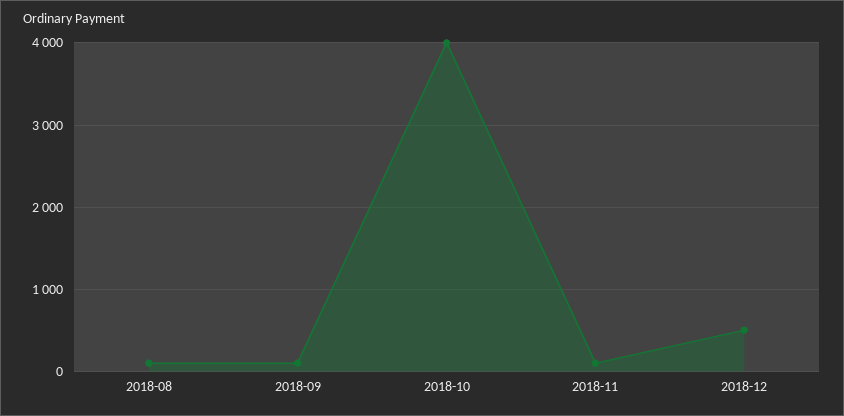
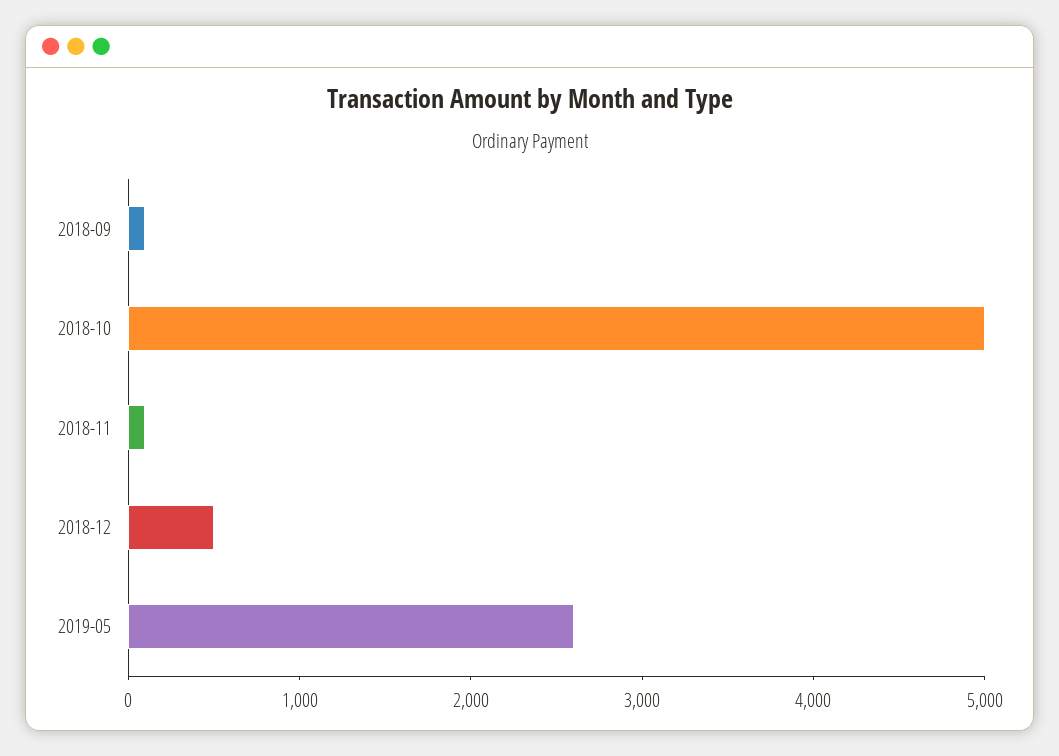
2018-08: 100 -> none
2018-10: 4000 -> 5000
2019-05: none -> 2600

